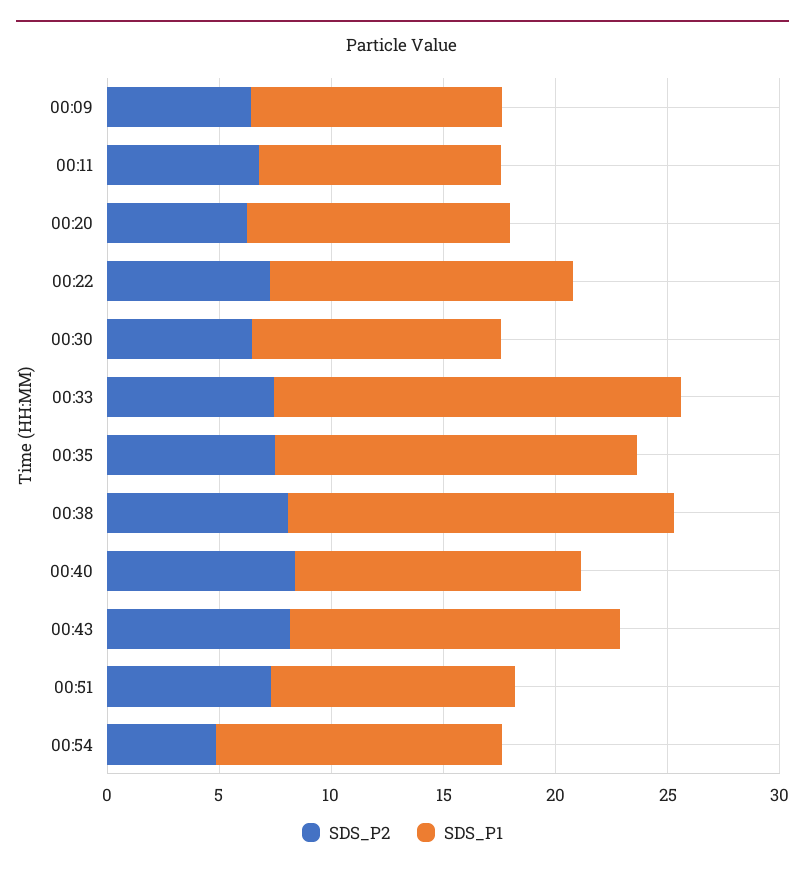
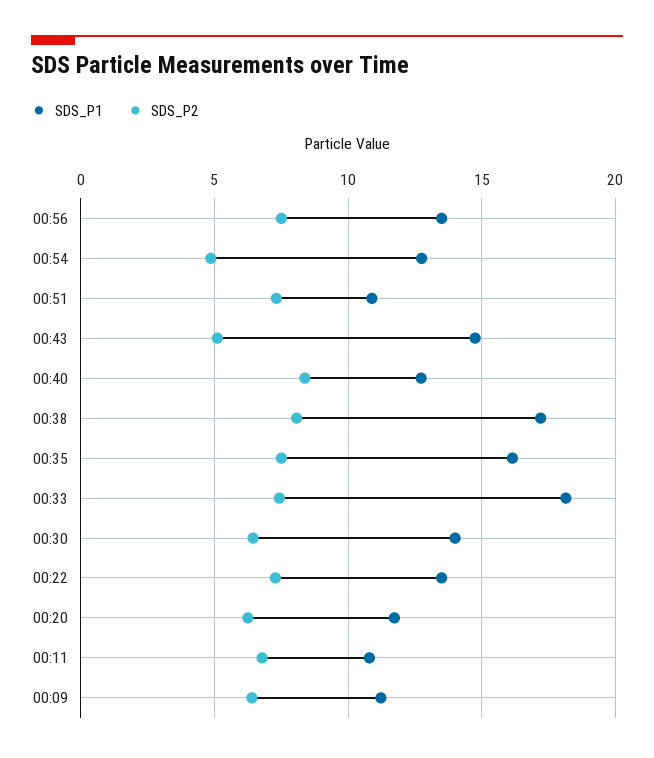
SDS_P1, 00:30: 11 -> 14
SDS_P2, 00:43: 8 -> 5
SDS_P1, 00:56: none -> 13.5
SDS_P2, 00:56: none -> 7.5

